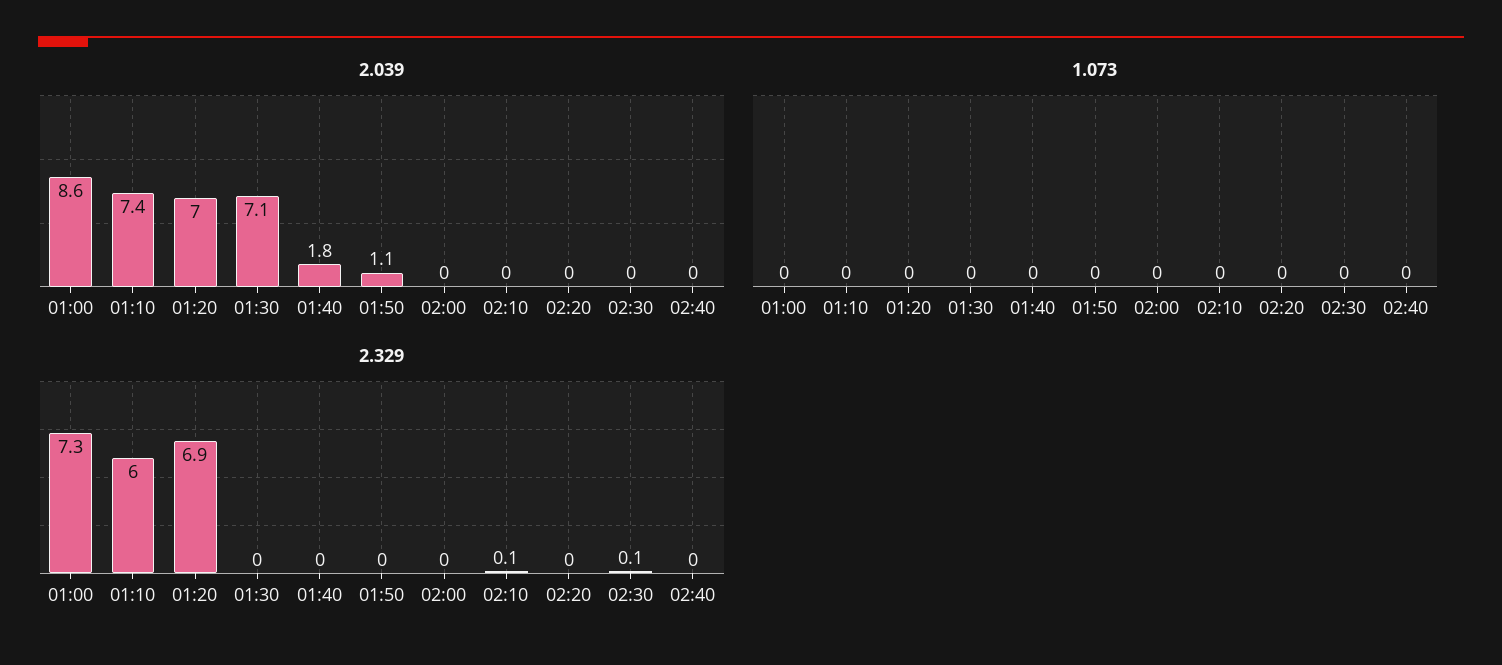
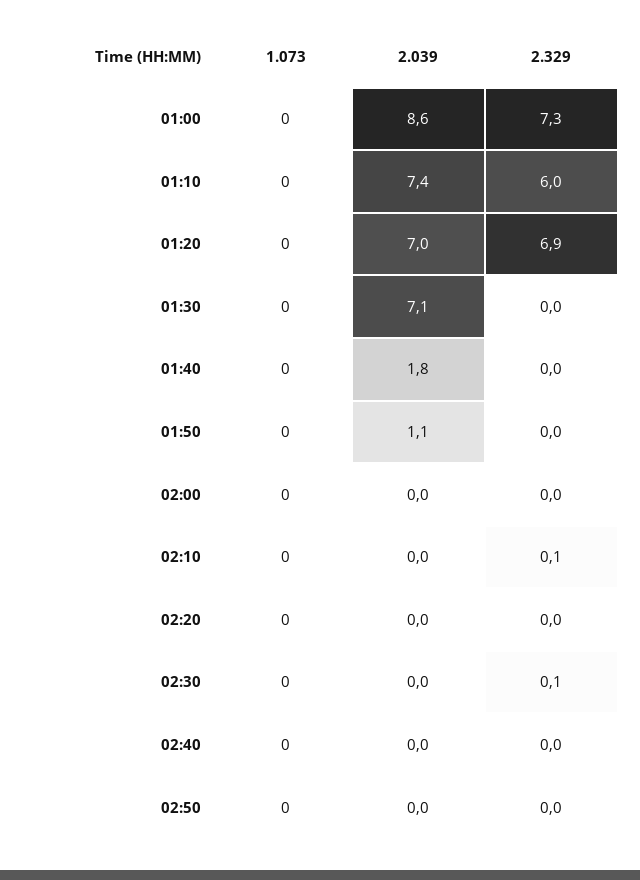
1.073, 02:50: none -> 0
2.039, 02:50: none -> 0
2.329, 02:50: none -> 0

